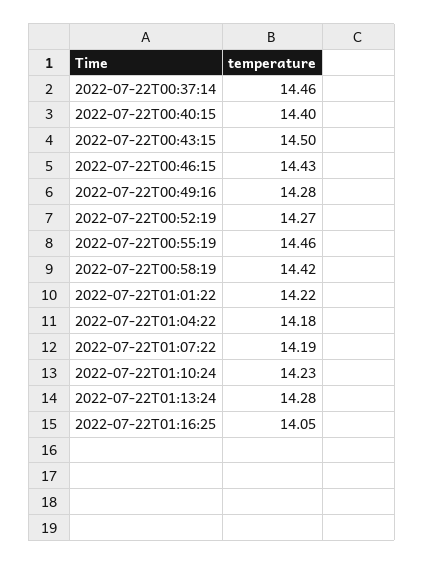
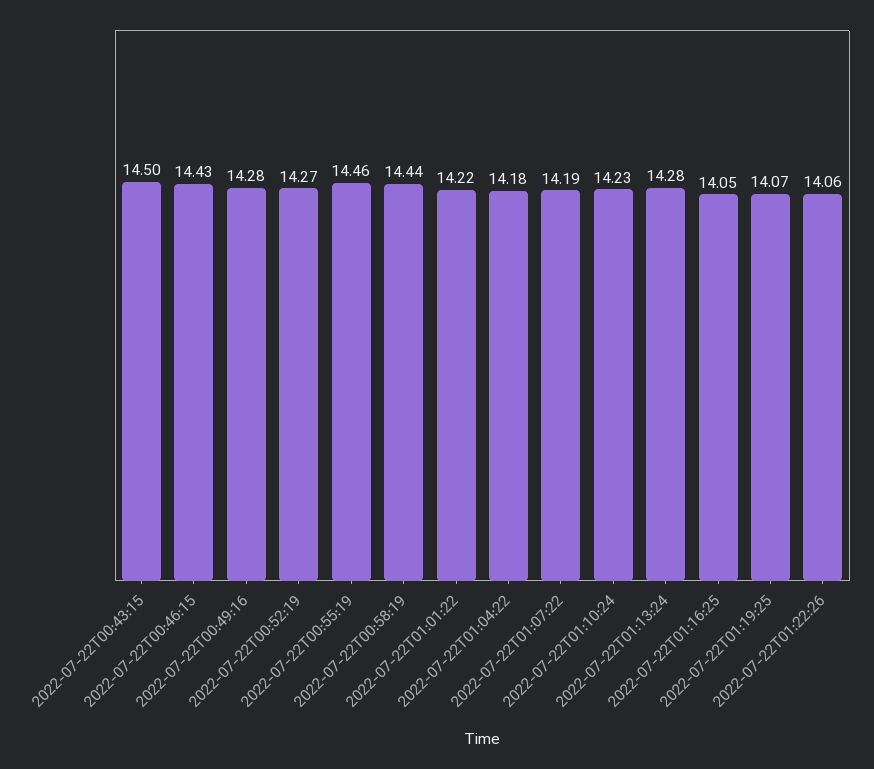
2022-07-22T00:37:14: 14.46 -> none
2022-07-22T00:40:15: 14.4 -> none
2022-07-22T00:58:19: 14.42 -> 14.44
2022-07-22T01:19:25: none -> 14.07
2022-07-22T01:22:26: none -> 14.06

